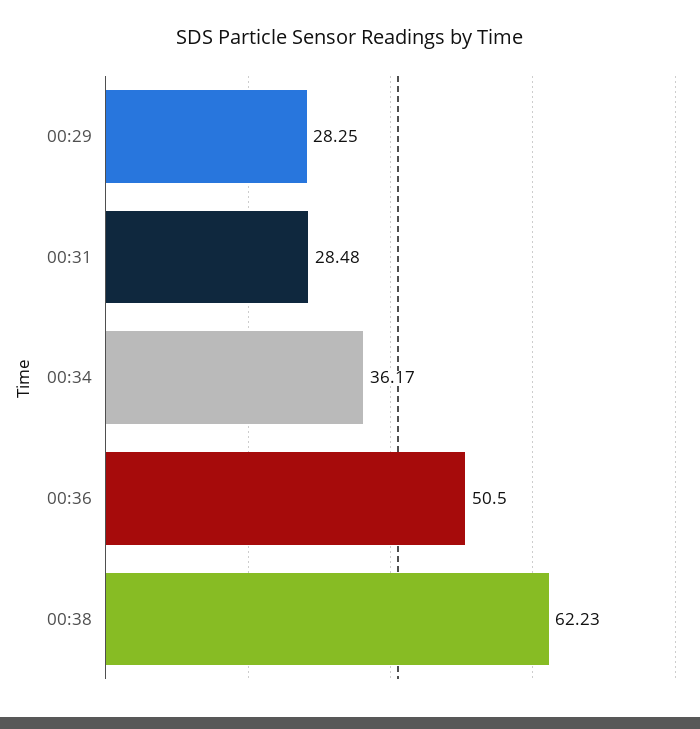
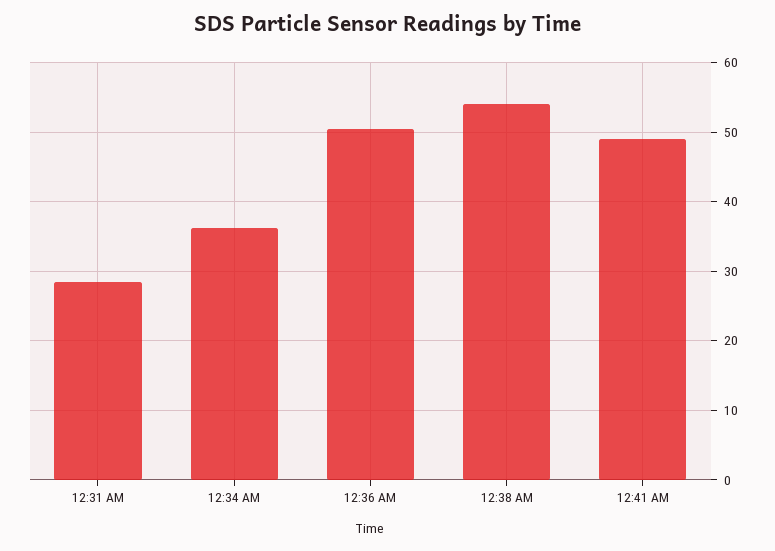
00:29: 28.25 -> none
00:38: 62.23 -> 54
12:41 AM: none -> 49

